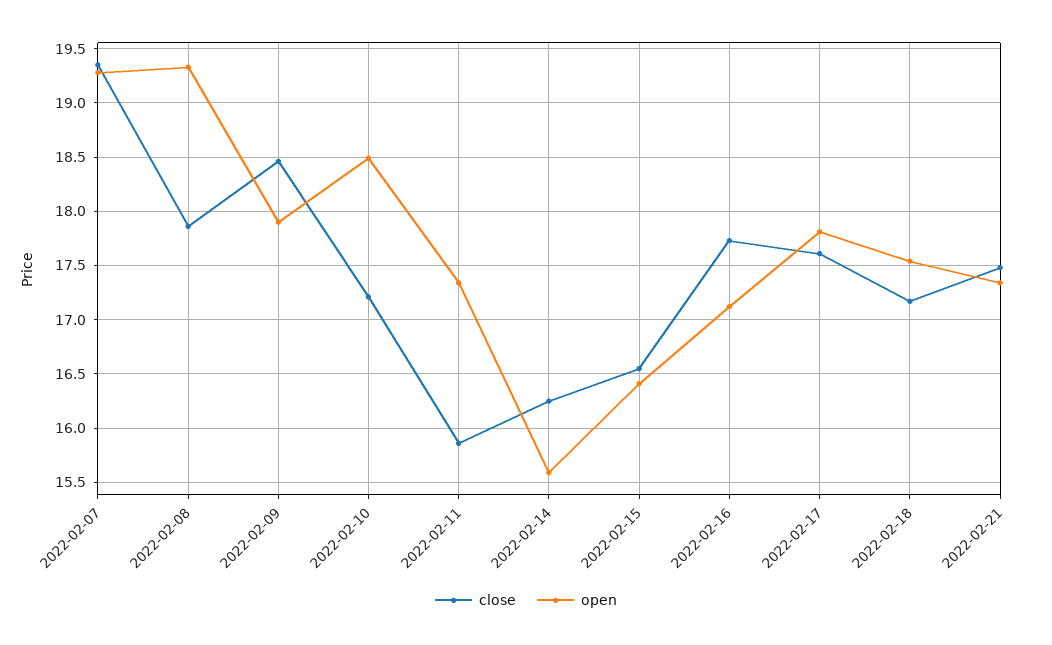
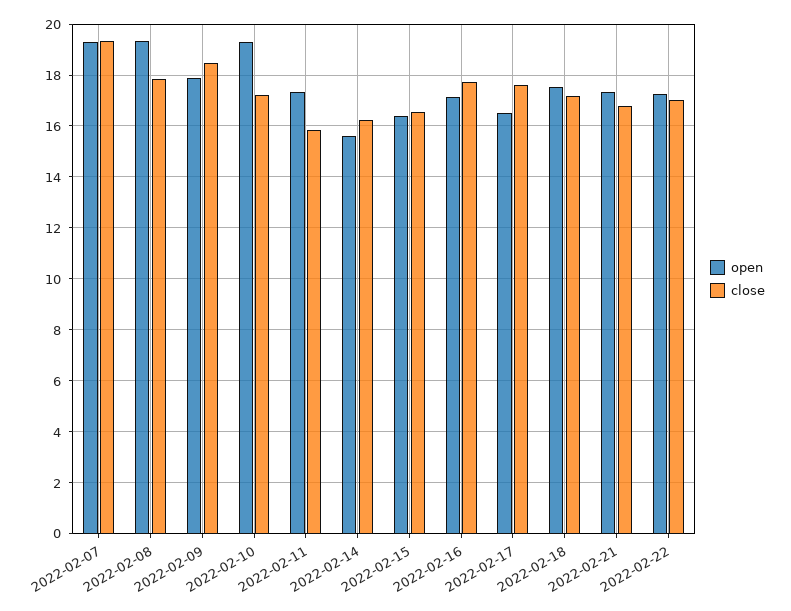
open, 2022-02-10: 18.5 -> 19.25
open, 2022-02-17: 17.8 -> 16.5
close, 2022-02-21: 17.5 -> 16.75
open, 2022-02-22: none -> 17.25
close, 2022-02-22: none -> 17

